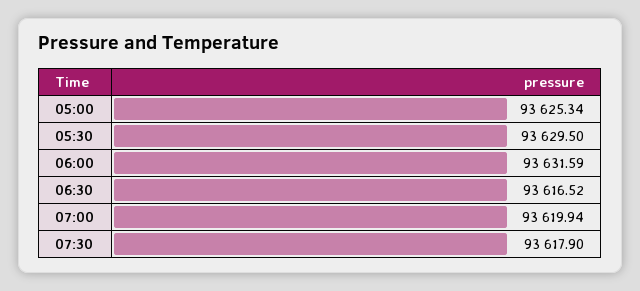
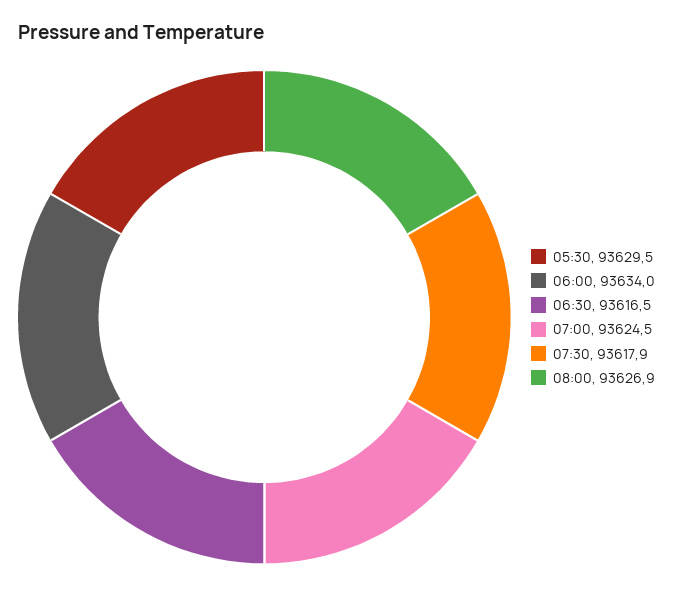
05:00: 93625.34 -> none
06:00: 93631.59 -> 93634
07:00: 93619.94 -> 93624.5
08:00: none -> 93626.9

